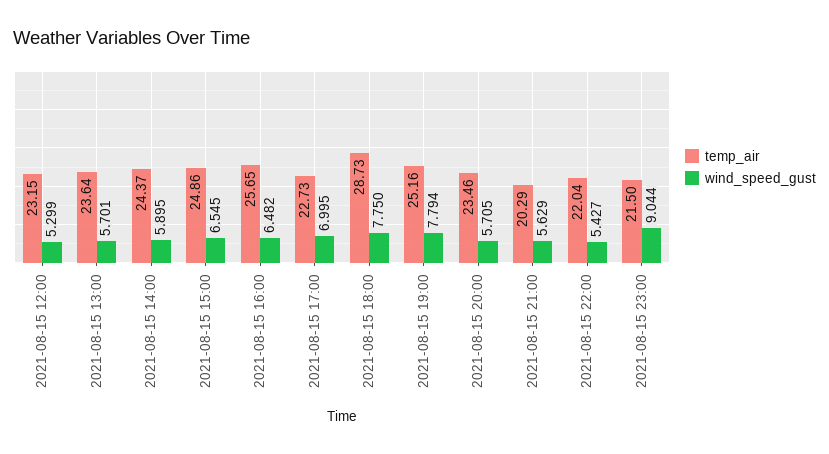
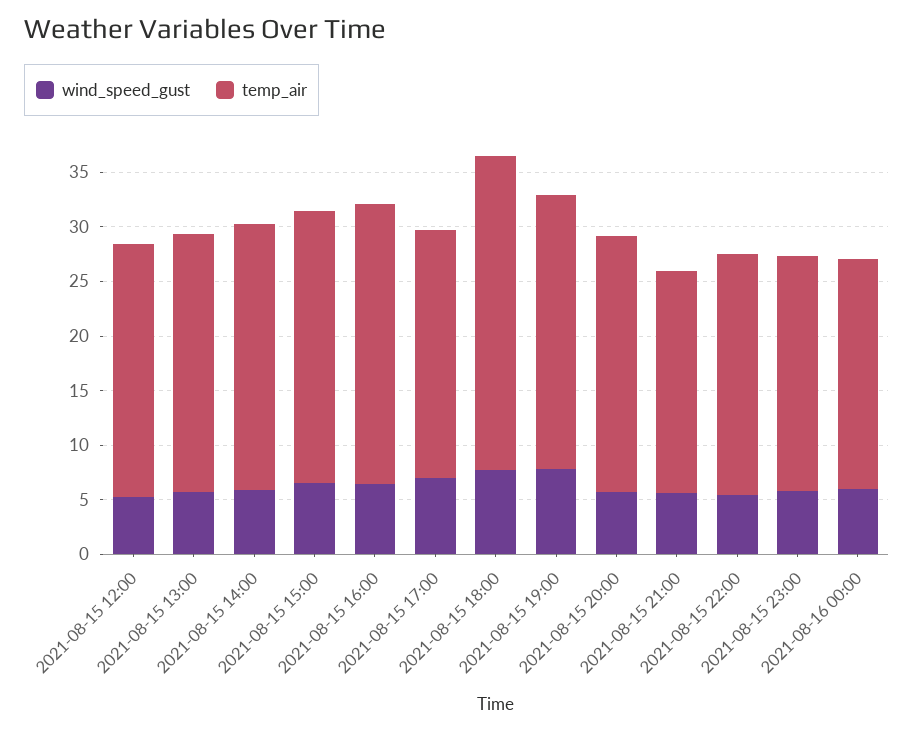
wind_speed_gust, 2021-08-15 23:00: 9.044 -> 6
wind_speed_gust, 2021-08-16 00:00: none -> 6
temp_air, 2021-08-16 00:00: none -> 21

